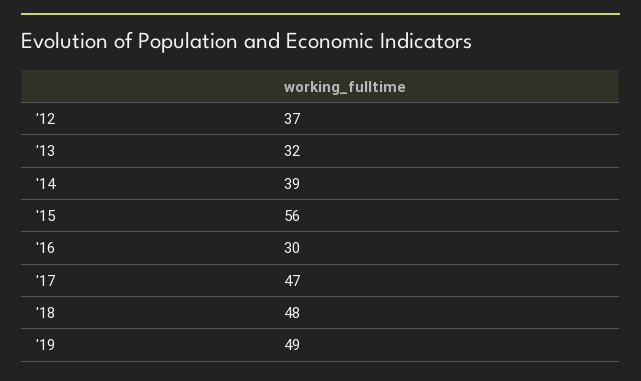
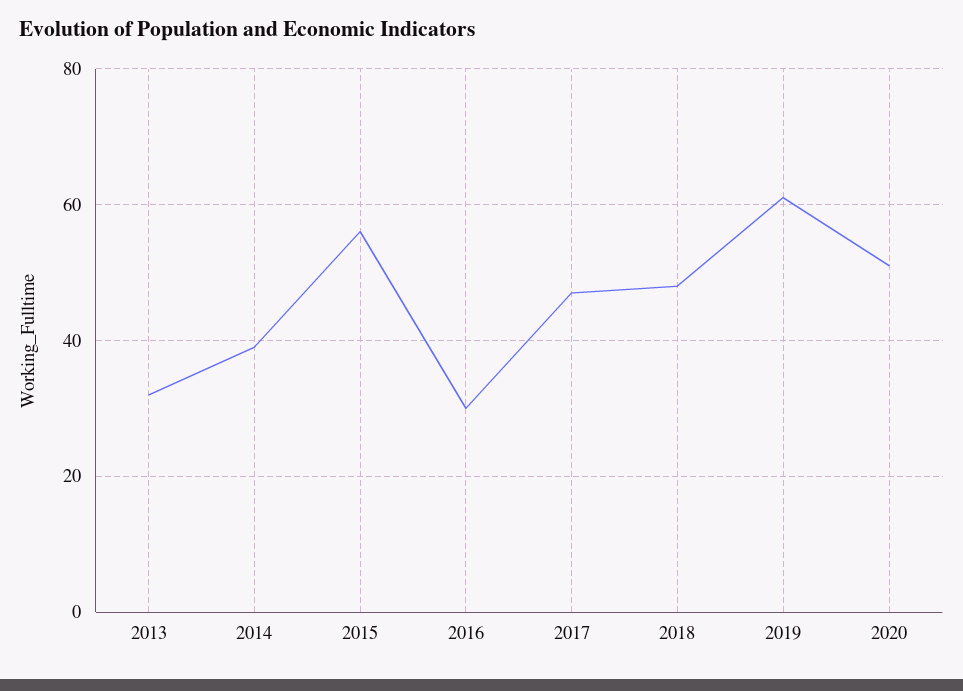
'12: 37 -> none
'19: 49 -> 60
2020: none -> 50

